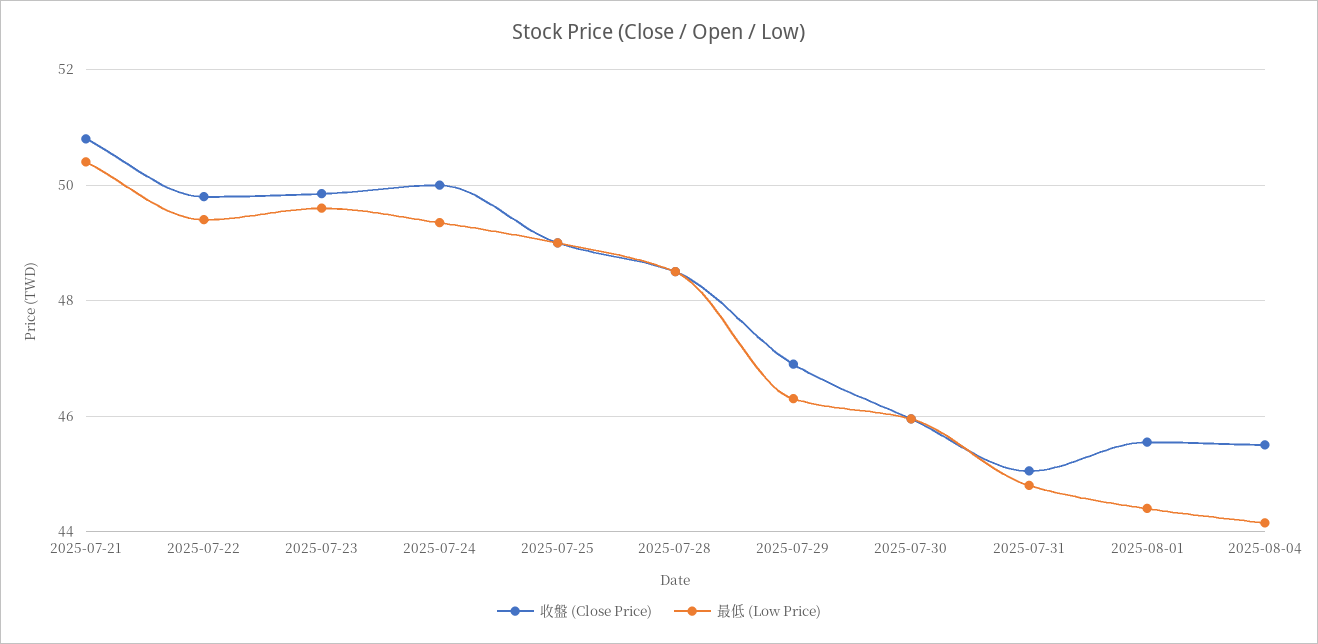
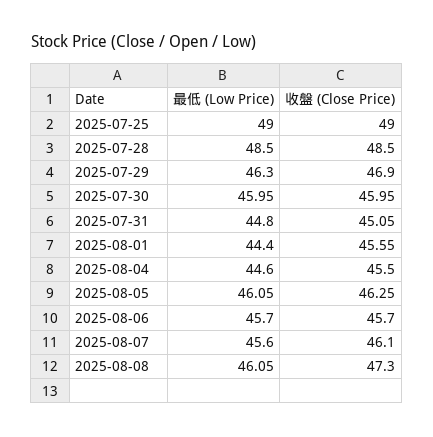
收盤 (Close Price), 2025-07-21: 50.8 -> none
最低 (Low Price), 2025-07-21: 50.4 -> none
收盤 (Close Price), 2025-07-22: 49.8 -> none
最低 (Low Price), 2025-07-22: 49.4 -> none
收盤 (Close Price), 2025-07-23: 49.8 -> none
最低 (Low Price), 2025-07-23: 49.6 -> none
收盤 (Close Price), 2025-07-24: 50 -> none
最低 (Low Price), 2025-07-24: 49.4 -> none
最低 (Low Price), 2025-08-04: 44.2 -> 44.6
最低 (Low Price), 2025-08-05: none -> 46.05
收盤 (Close Price), 2025-08-05: none -> 46.25
最低 (Low Price), 2025-08-06: none -> 45.7
收盤 (Close Price), 2025-08-06: none -> 45.7
最低 (Low Price), 2025-08-07: none -> 45.6
收盤 (Close Price), 2025-08-07: none -> 46.1
最低 (Low Price), 2025-08-08: none -> 46.05
收盤 (Close Price), 2025-08-08: none -> 47.3

